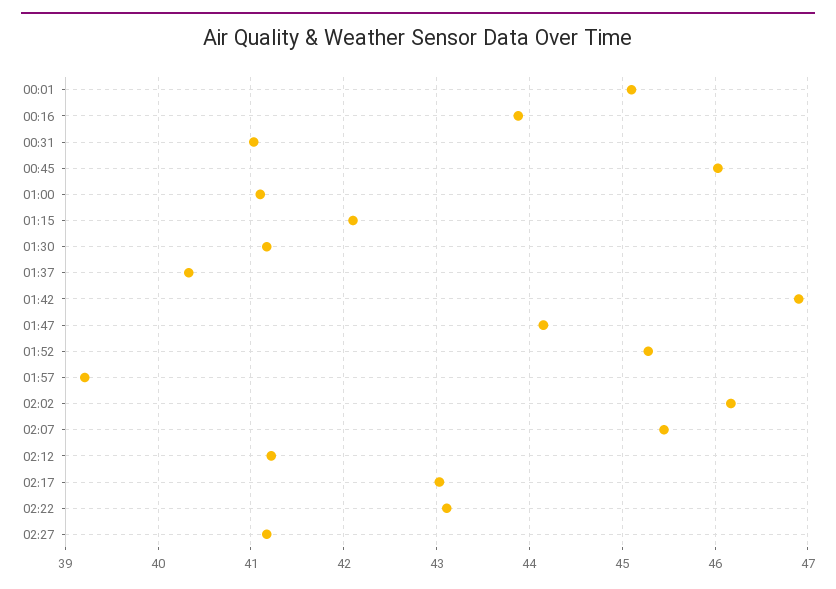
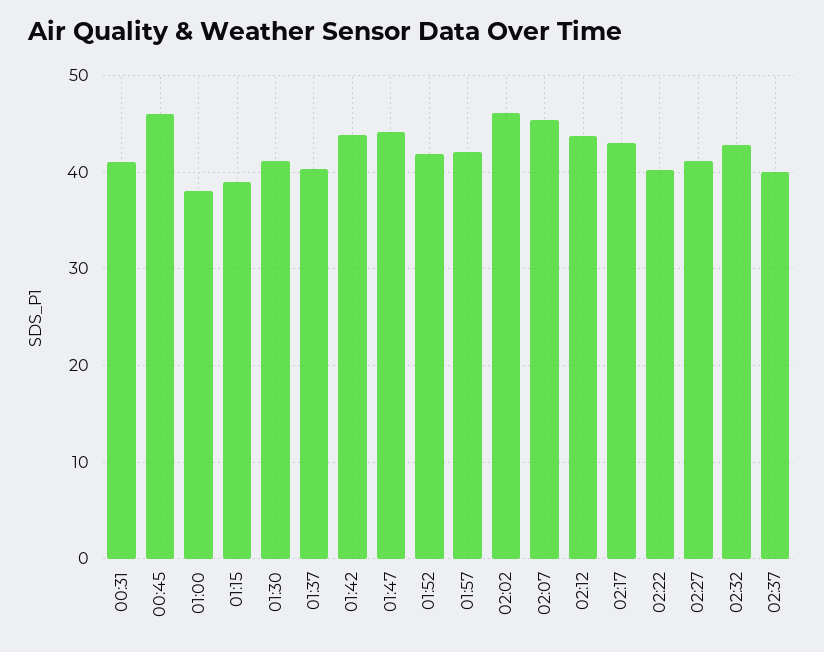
00:01: 45.1 -> none
00:16: 43.9 -> none
01:00: 41.1 -> 38
01:15: 42.1 -> 39
01:42: 46.9 -> 44
01:52: 45.3 -> 42
01:57: 39.2 -> 42
02:12: 41.2 -> 44
02:22: 43.1 -> 40
02:32: none -> 43
02:37: none -> 40

